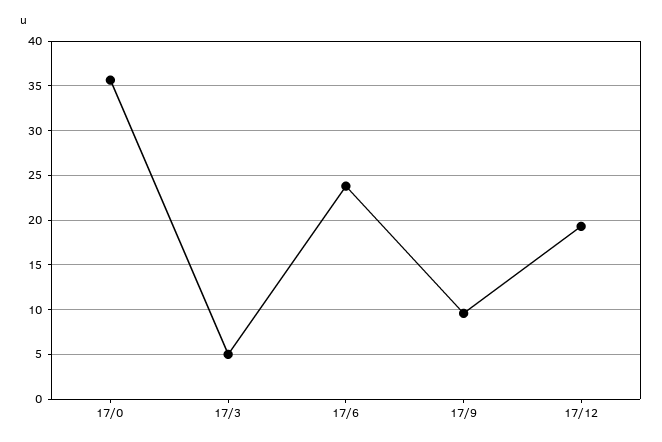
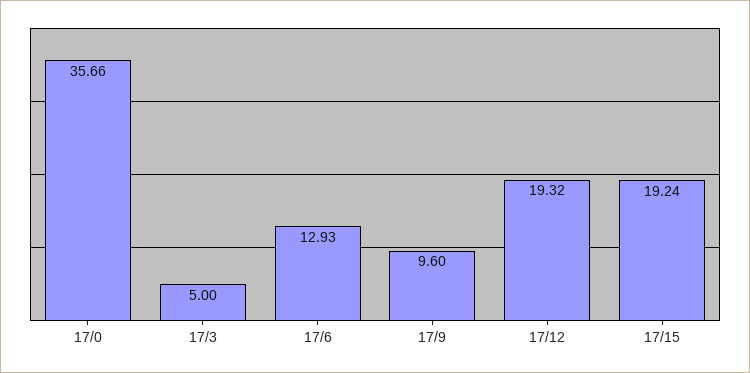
17/6: 24 -> 12.93
17/15: none -> 19.24

